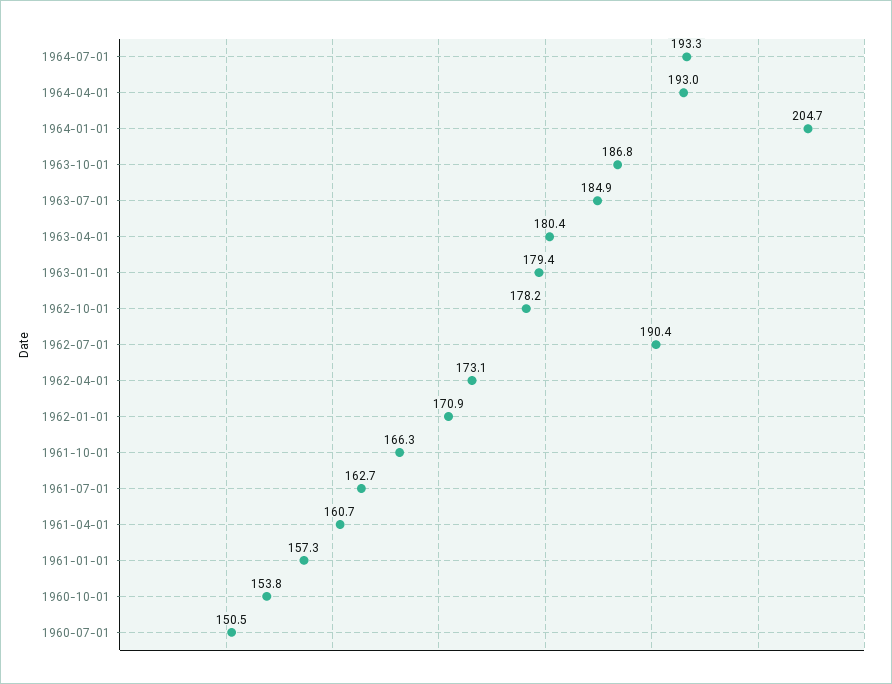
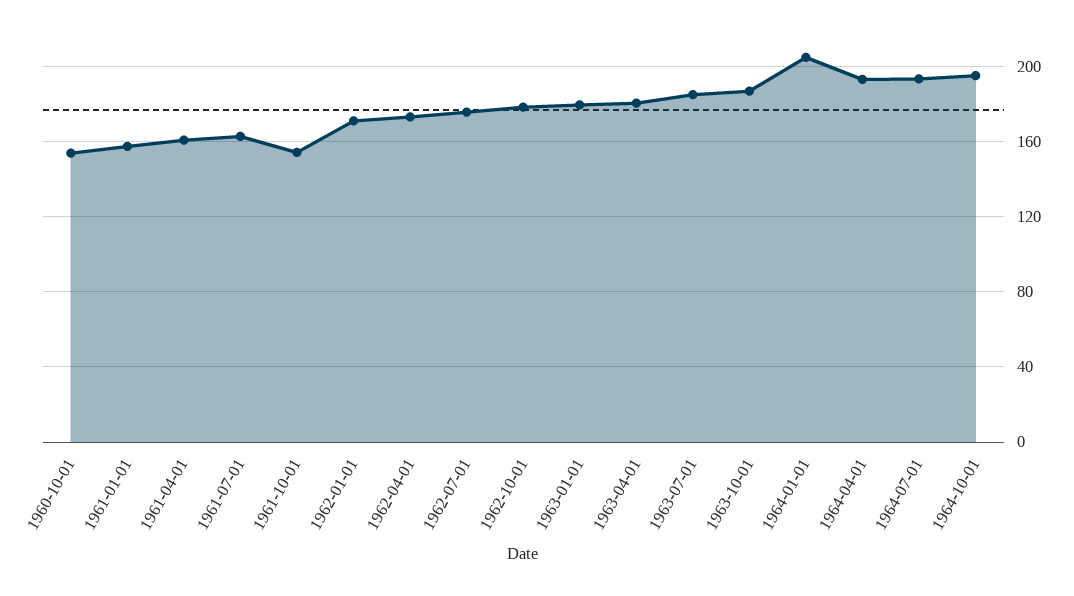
1962-07-01: 190.4 -> 175
1961-10-01: 166.3 -> 155
1960-07-01: 150.5 -> none
1964-10-01: none -> 195

